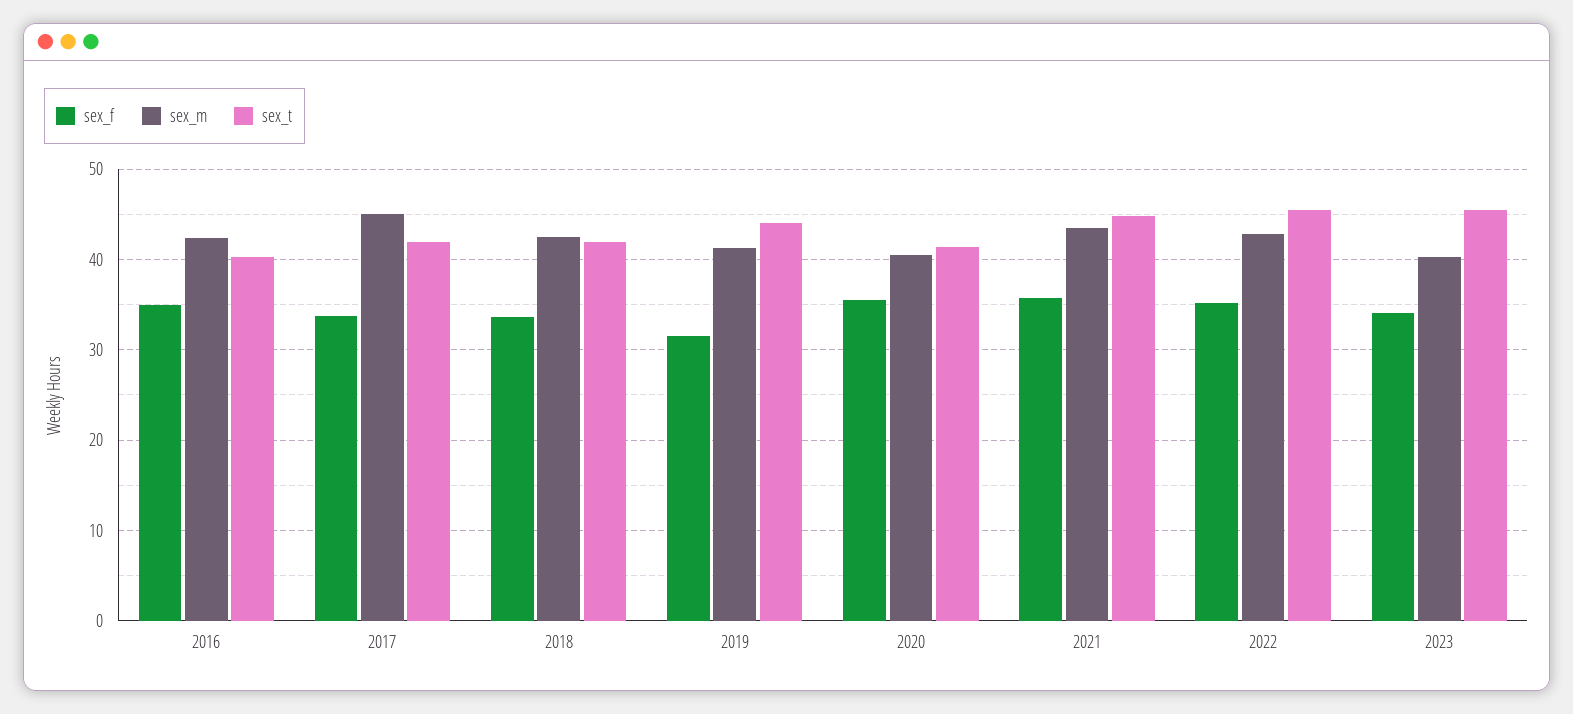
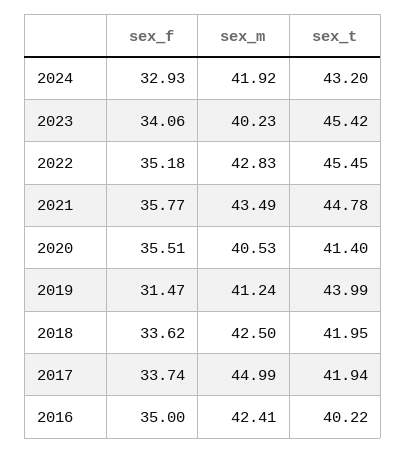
sex_f, 2024: none -> 32.93
sex_m, 2024: none -> 41.92
sex_t, 2024: none -> 43.2

